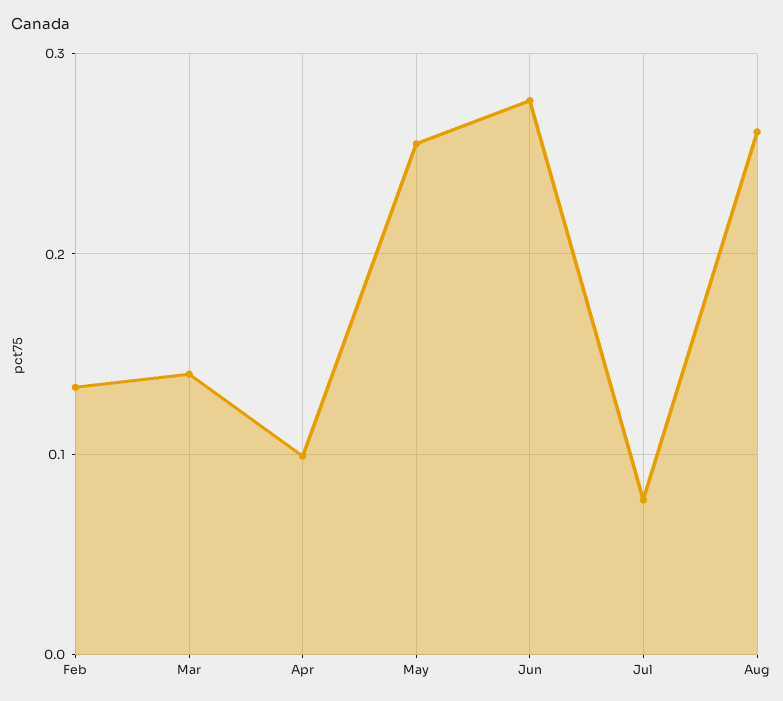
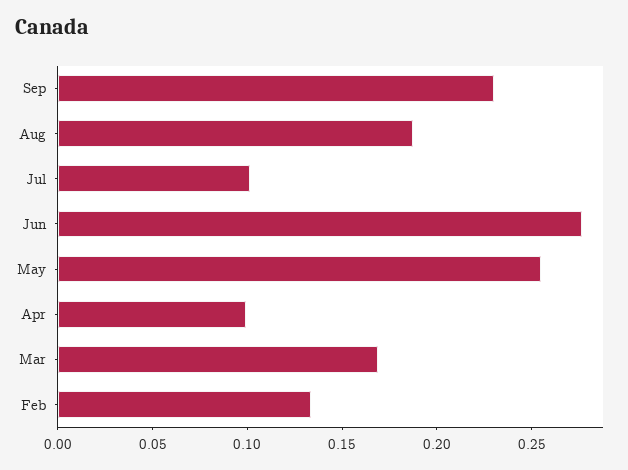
Mar: 0.14 -> 0.17
Jul: 0.08 -> 0.1
Aug: 0.26 -> 0.19
Sep: none -> 0.23

